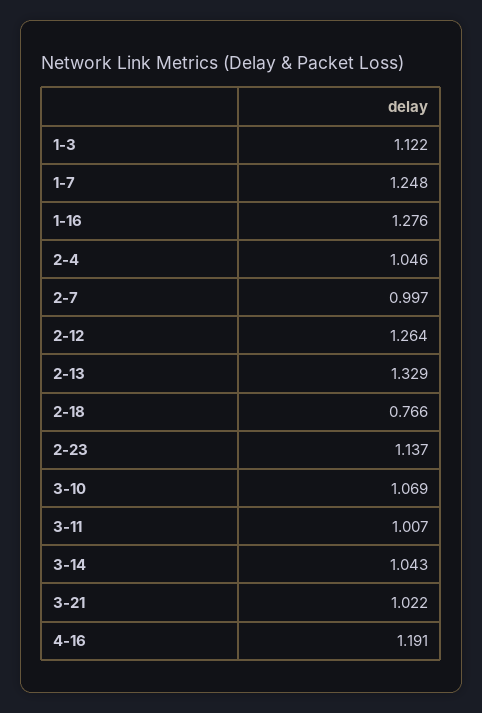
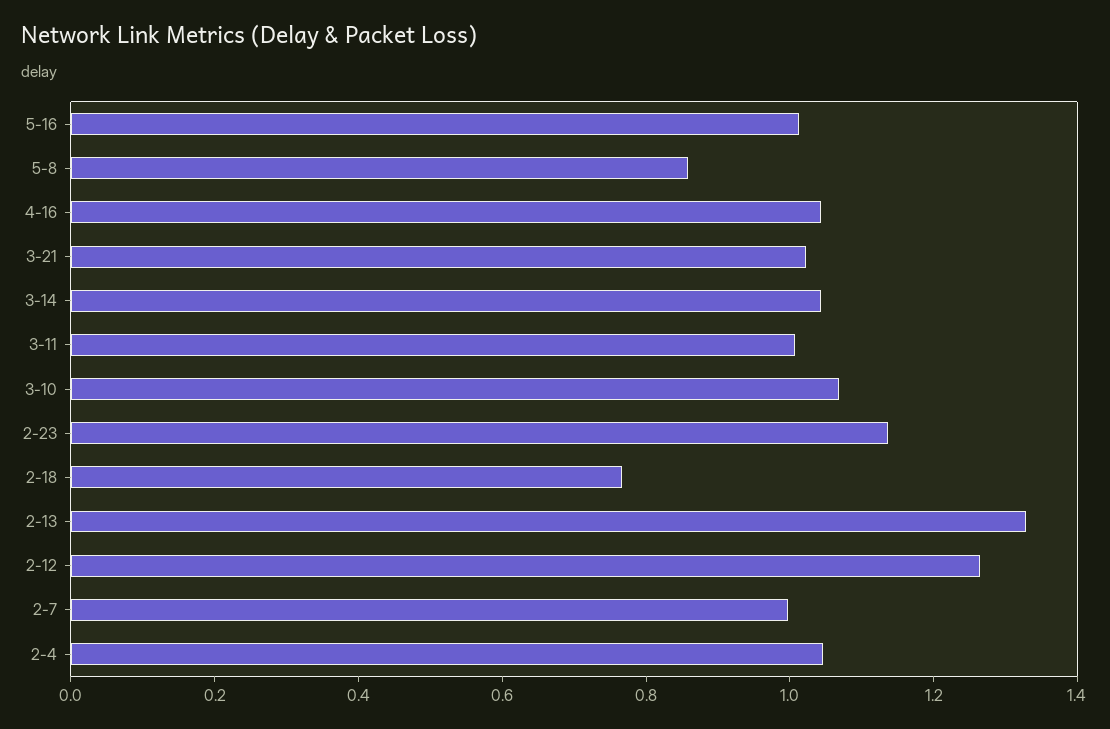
1-3: 1.122 -> none
1-7: 1.248 -> none
1-16: 1.276 -> none
4-16: 1.191 -> 1.05
5-16: none -> 1
5-8: none -> 0.85

